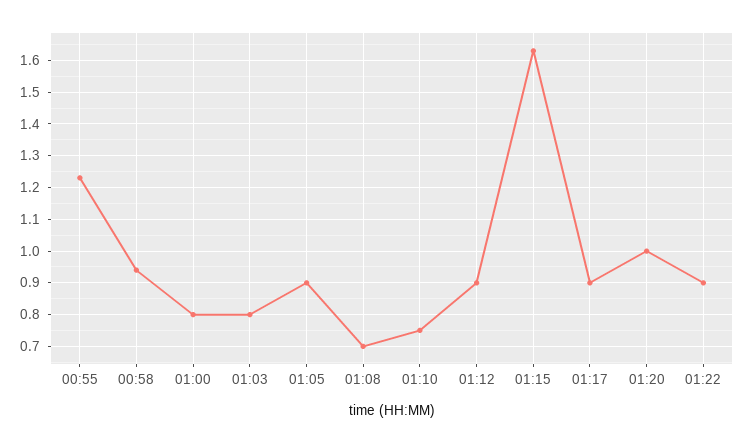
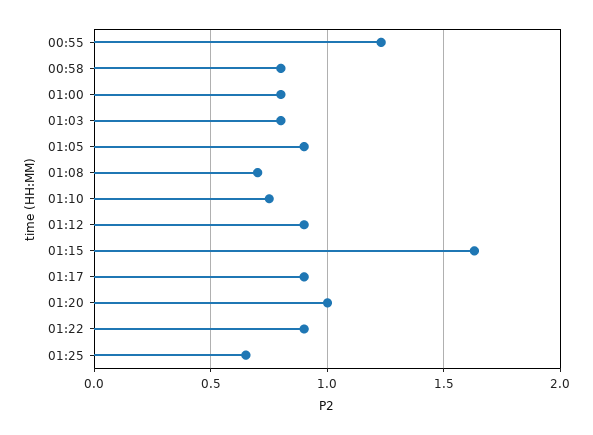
00:58: 0.95 -> 0.8
01:25: none -> 0.65

